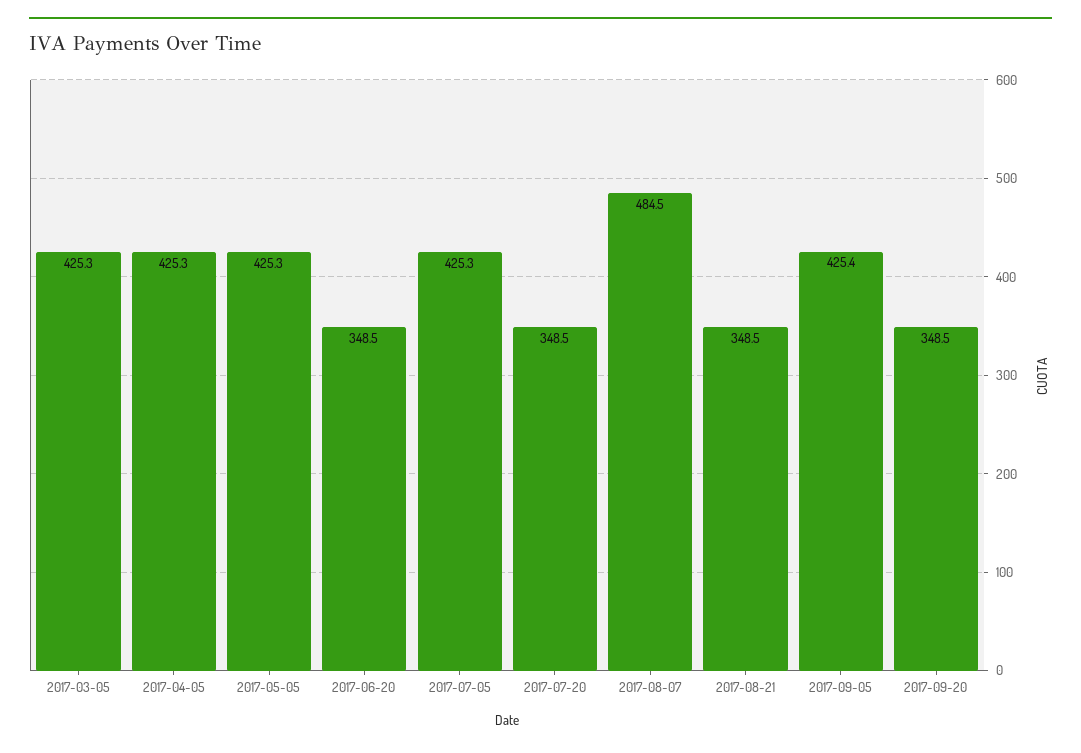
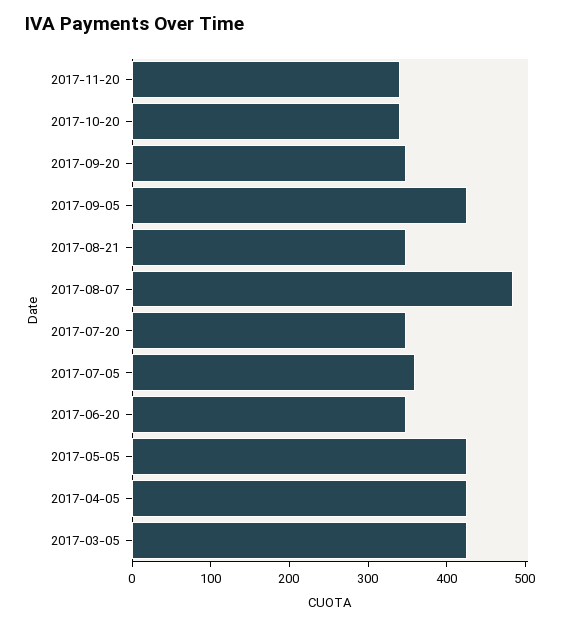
2017-07-05: 425.3 -> 360
2017-11-20: none -> 340
2017-10-20: none -> 340

